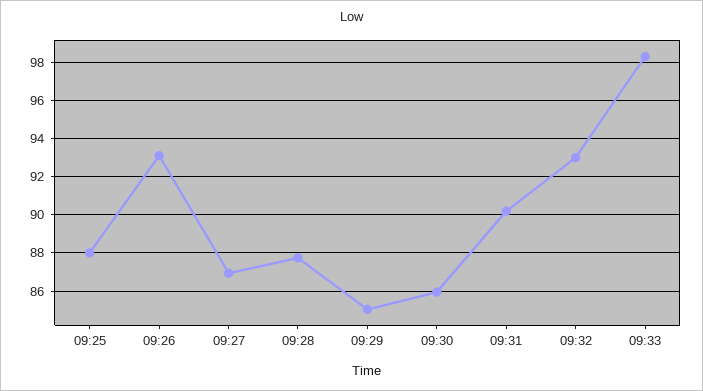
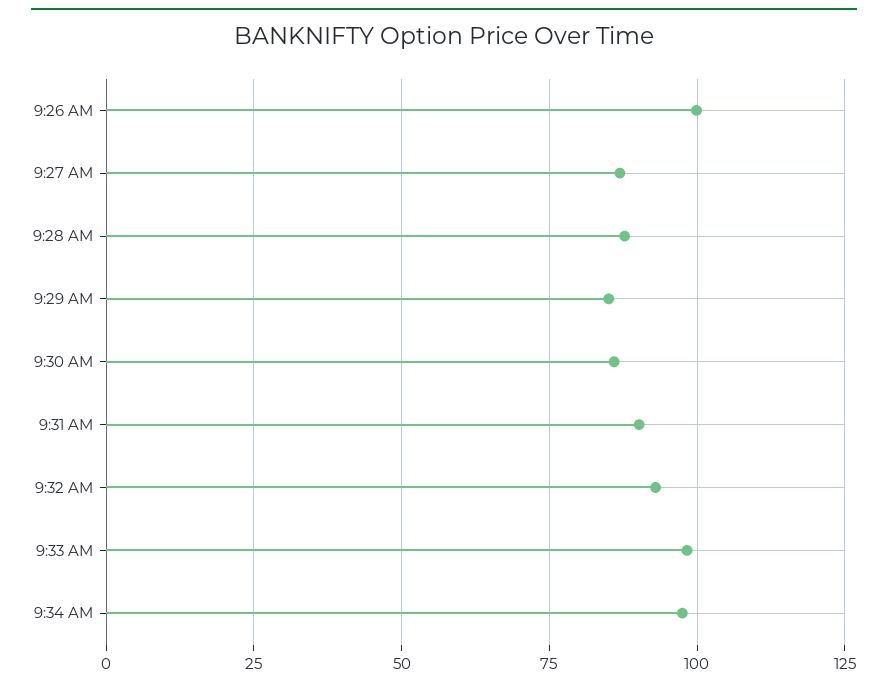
09:25: 88 -> none
09:26: 93 -> 100
9:34 AM: none -> 97.5

